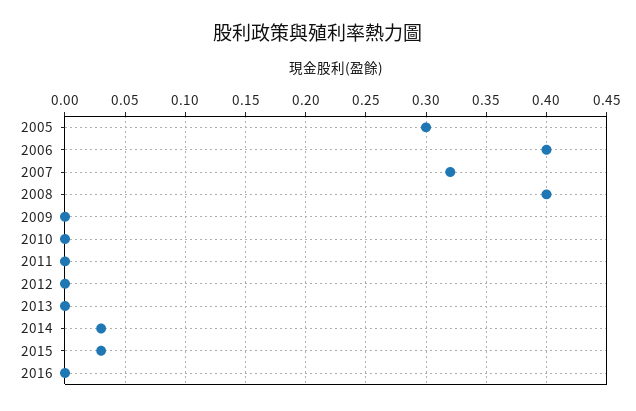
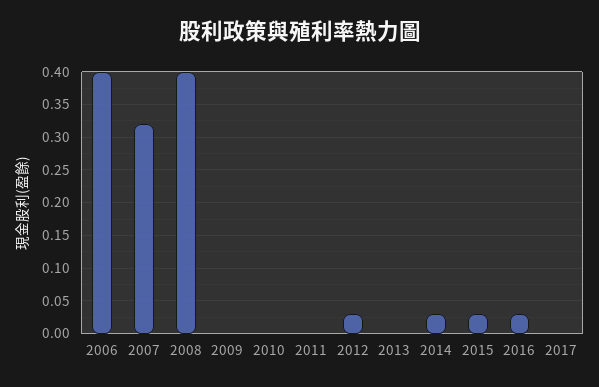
2005: 0.3 -> none
2012: 0 -> 0.03
2016: 0 -> 0.03
2017: none -> 0

